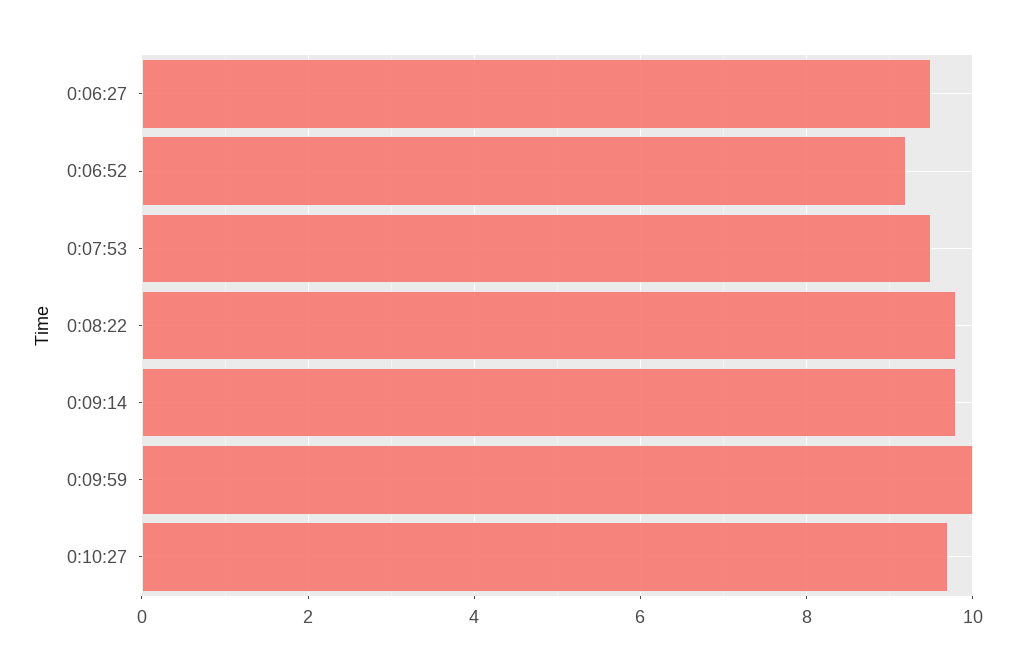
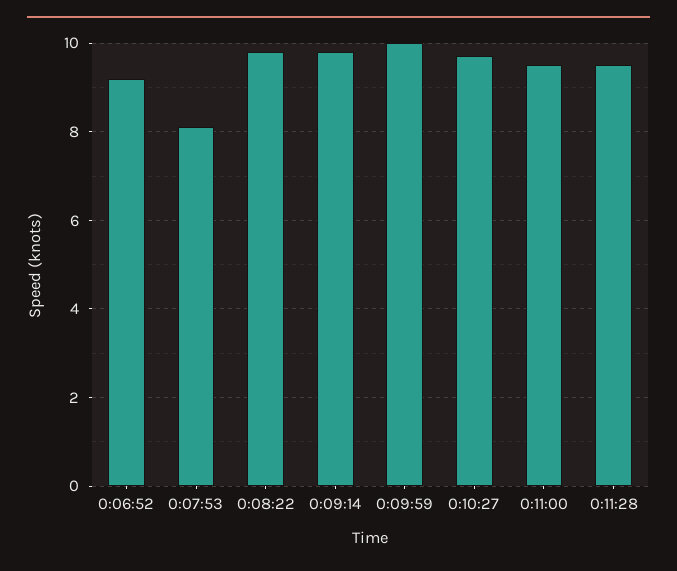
0:06:27: 9.5 -> none
0:07:53: 9.5 -> 8
0:11:00: none -> 9.5
0:11:28: none -> 9.5

